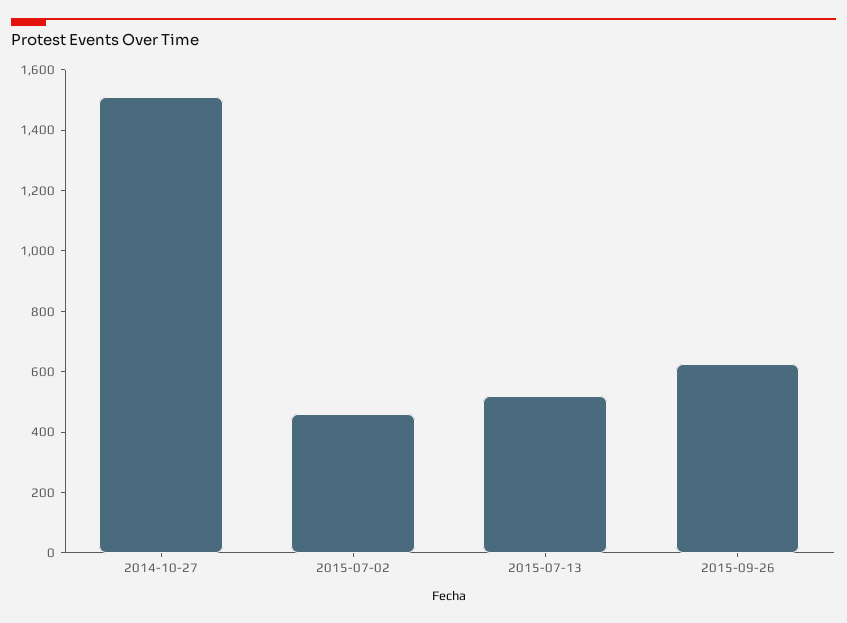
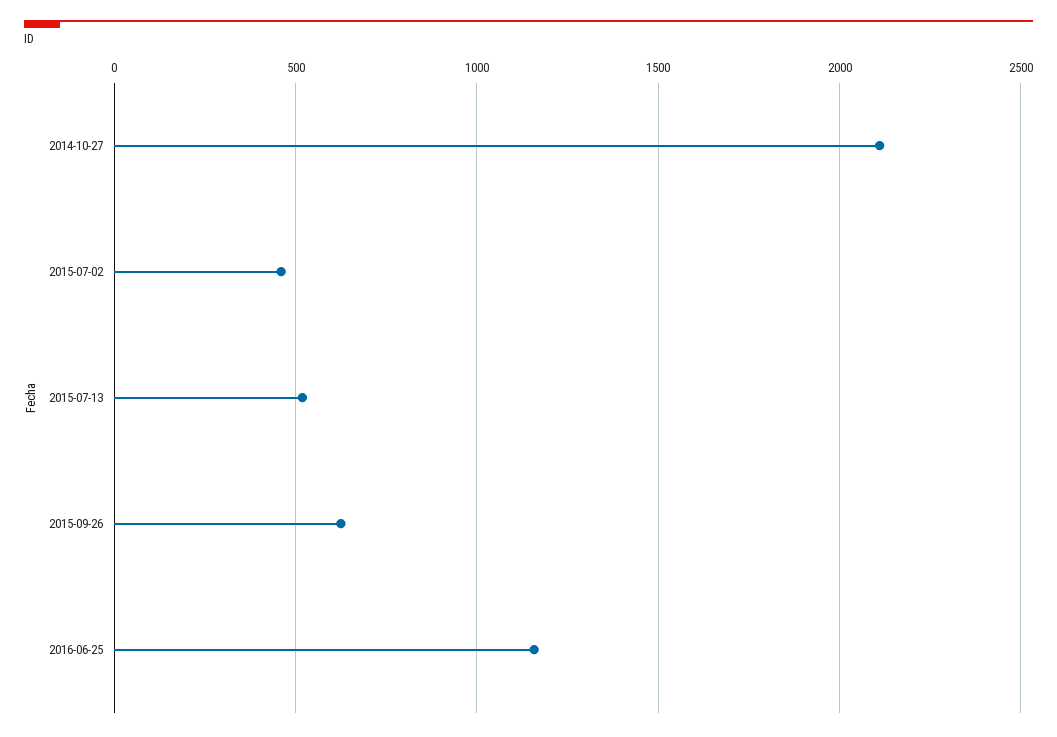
2014-10-27: 1500 -> 2100
2016-06-25: none -> 1150

